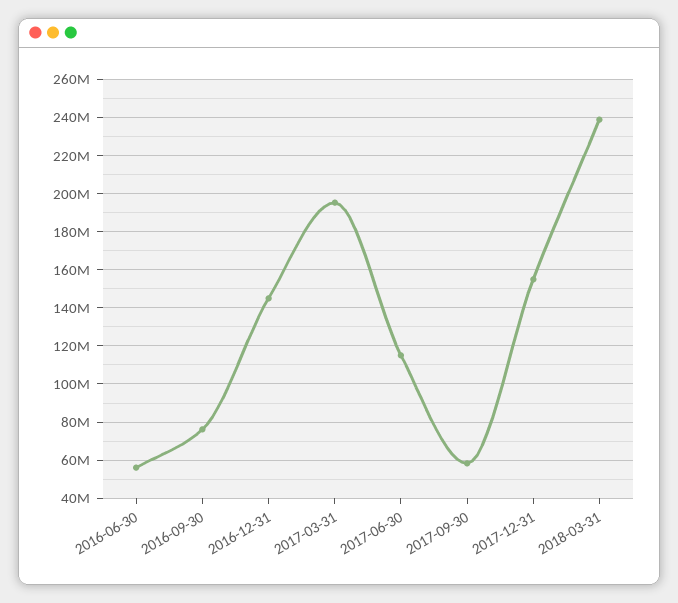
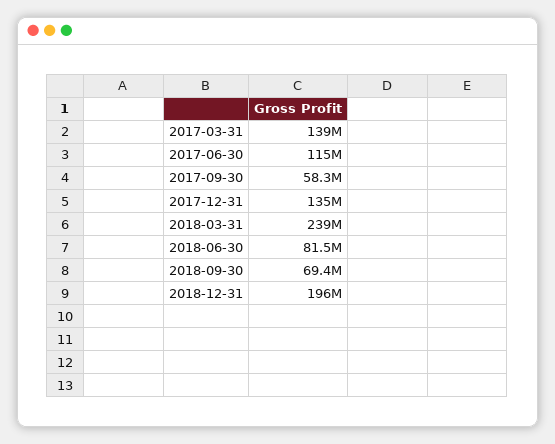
2016-06-30: 55000000 -> none
2016-09-30: 75000000 -> none
2016-12-31: 145000000 -> none
2017-03-31: 195000000 -> 139000000
2017-12-31: 155000000 -> 135000000
2018-06-30: none -> 81500000
2018-09-30: none -> 69400000
2018-12-31: none -> 196000000

